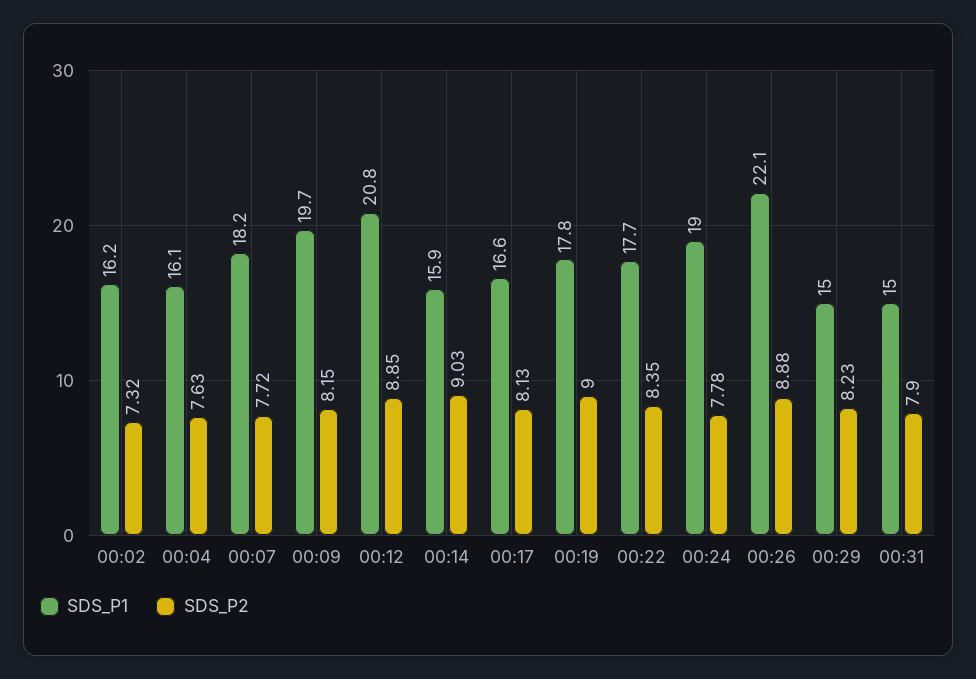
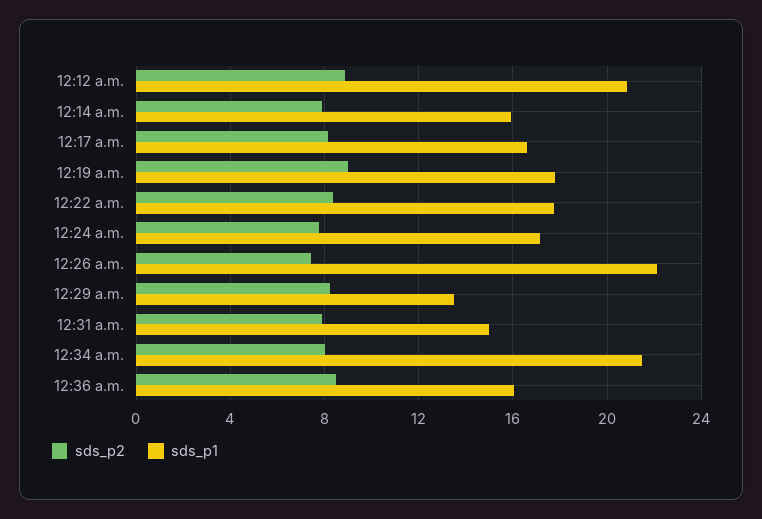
SDS_P1, 00:02: 16.2 -> none
SDS_P2, 00:02: 7.32 -> none
SDS_P1, 00:04: 16.1 -> none
SDS_P2, 00:04: 7.63 -> none
SDS_P1, 00:07: 18.2 -> none
SDS_P2, 00:07: 7.72 -> none
SDS_P1, 00:09: 19.7 -> none
SDS_P2, 00:09: 8.15 -> none
SDS_P2, 00:14: 9.03 -> 8
SDS_P1, 00:24: 19 -> 17
SDS_P2, 00:26: 8.88 -> 7.5
SDS_P1, 00:29: 15 -> 13.5
SDS_P2, 12:34 a.m.: none -> 8
SDS_P1, 12:34 a.m.: none -> 21.5
SDS_P2, 12:36 a.m.: none -> 8.5
SDS_P1, 12:36 a.m.: none -> 16

